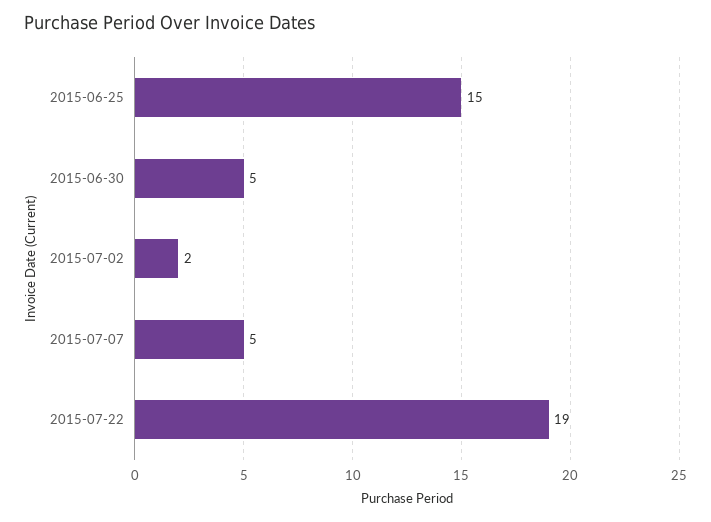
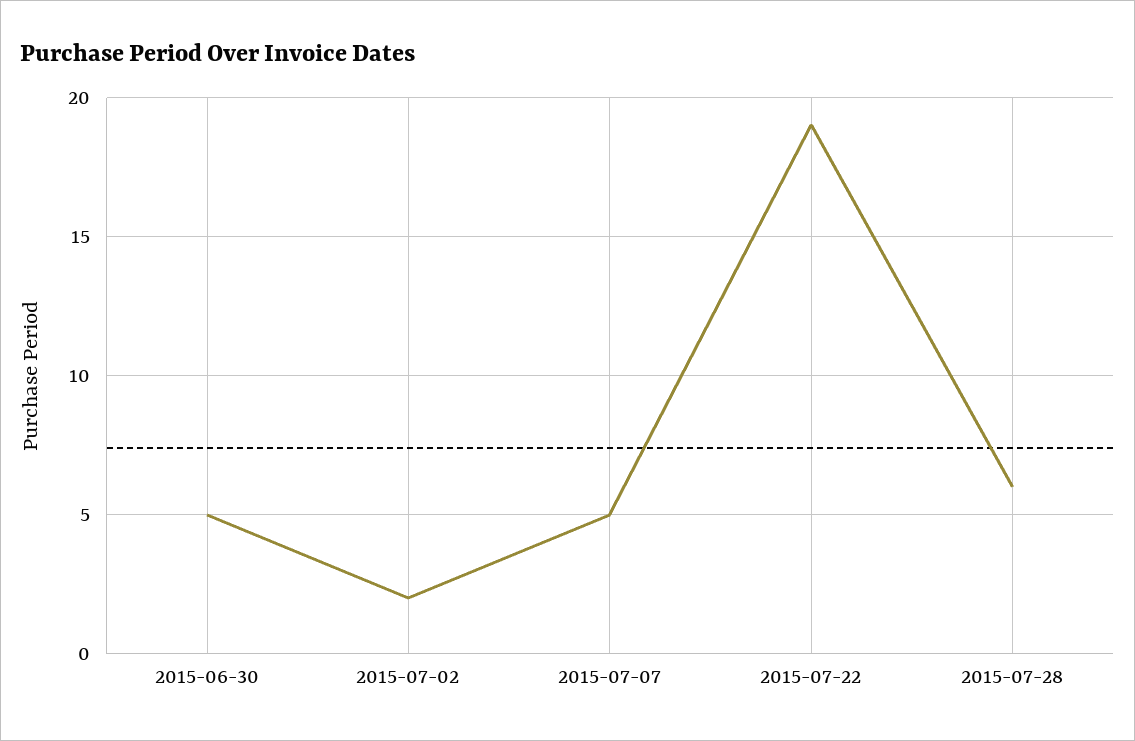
2015-06-25: 15 -> none
2015-07-28: none -> 6

